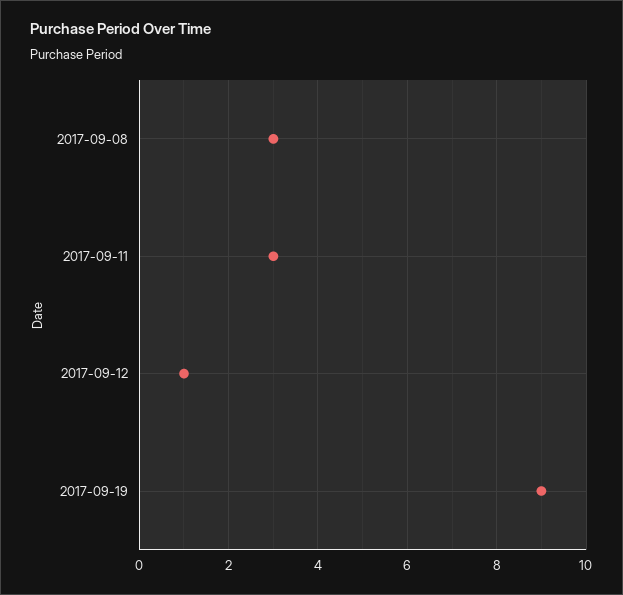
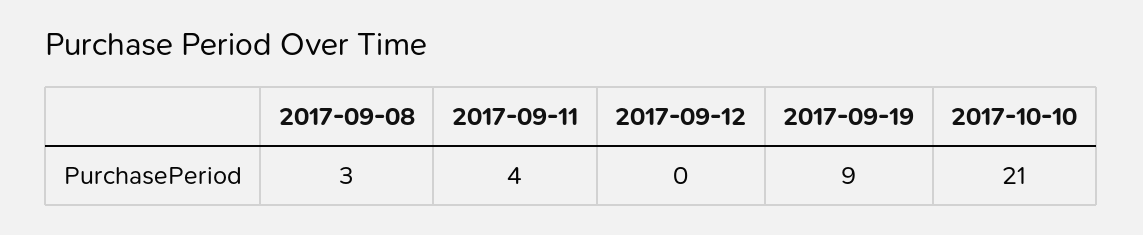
2017-09-11: 3 -> 4
2017-09-12: 1 -> 0
2017-10-10: none -> 21

